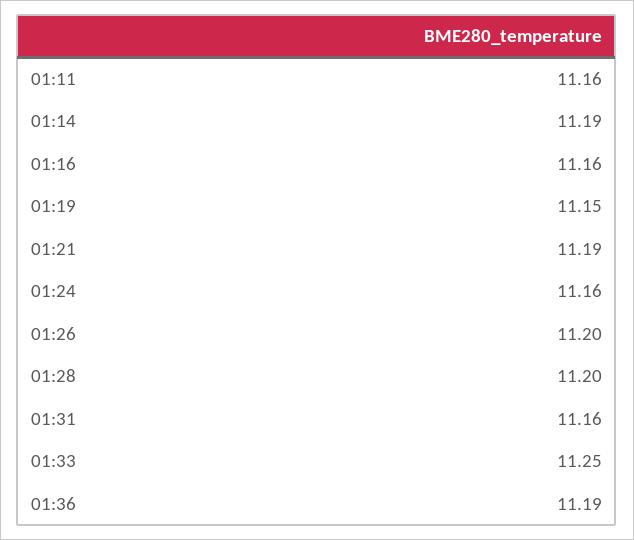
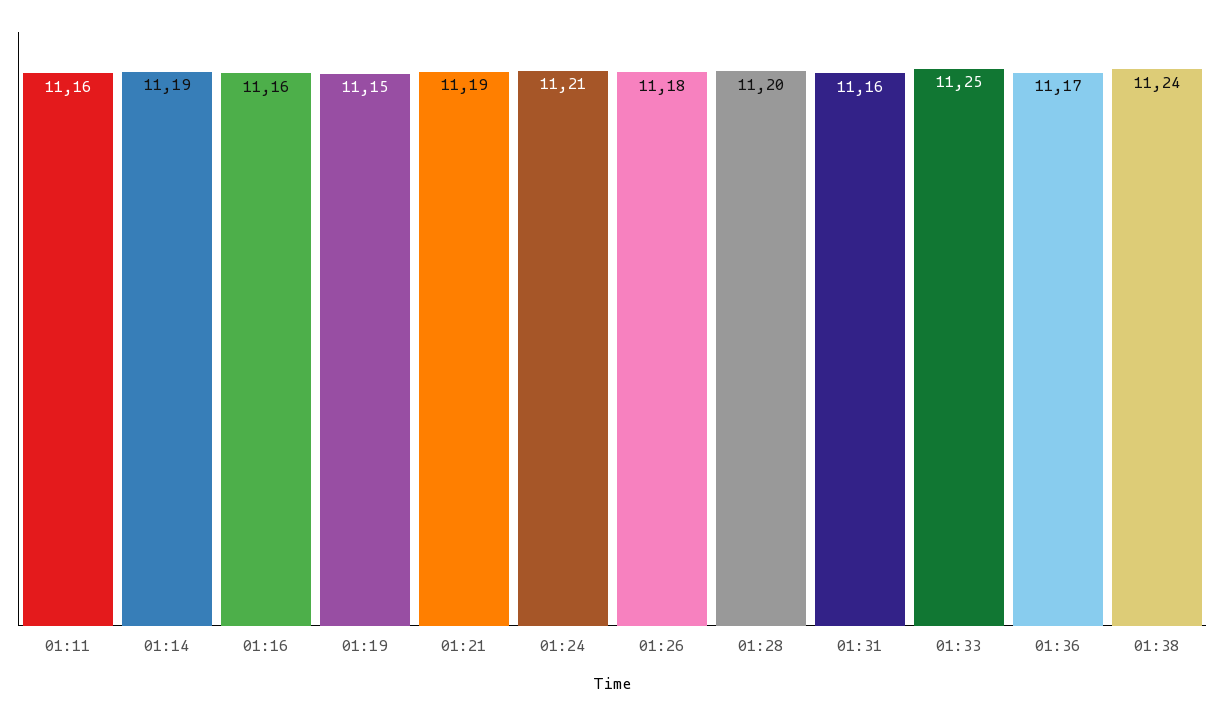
01:24: 11.16 -> 11.21
01:26: 11.2 -> 11.18
01:36: 11.19 -> 11.17
01:38: none -> 11.24

